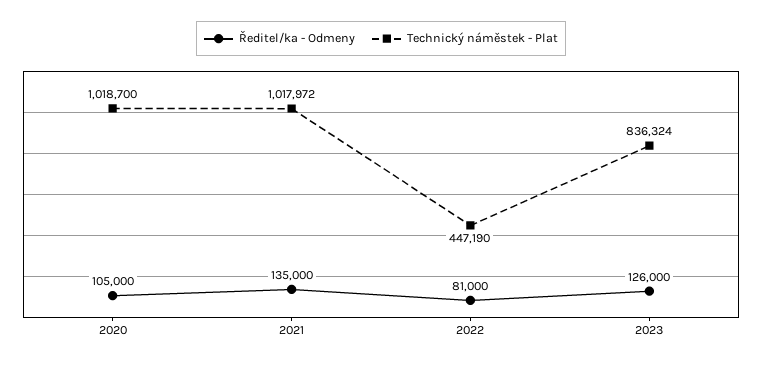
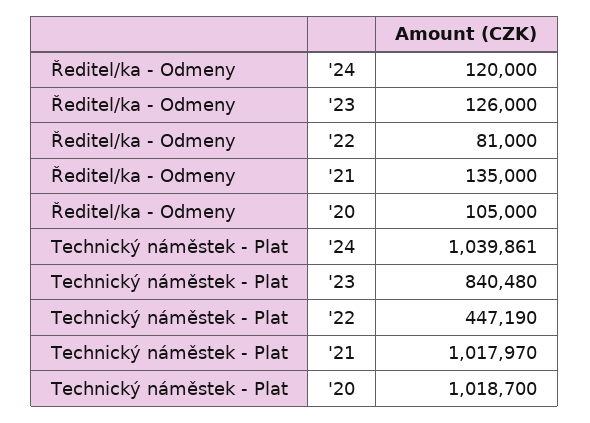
Technický náměstek - Plat, 2021: 1017972 -> 1017970
Technický náměstek - Plat, 2023: 836324 -> 840480
Ředitel/ka - Odmeny, '24: none -> 120000
Technický náměstek - Plat, '24: none -> 1039861

